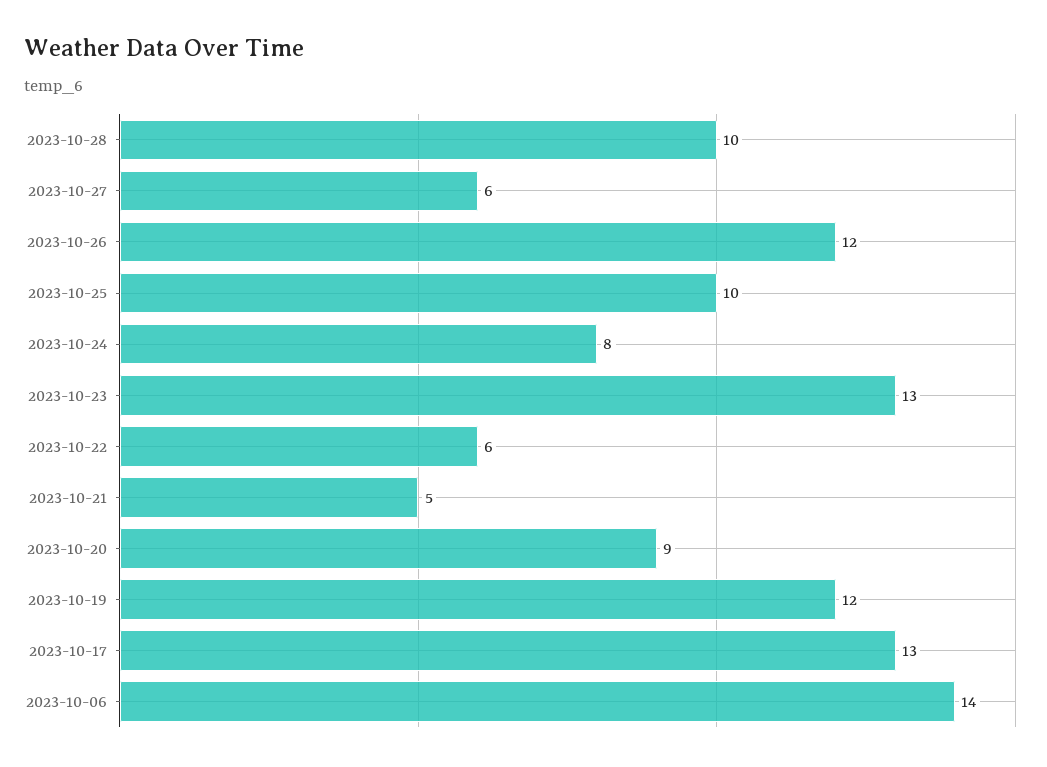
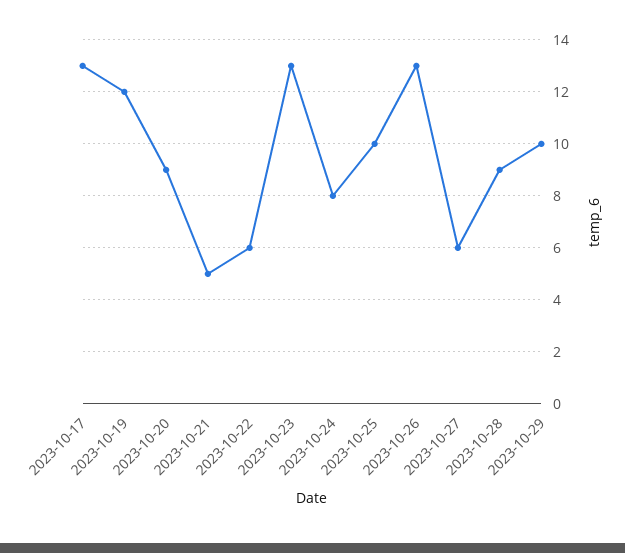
2023-10-28: 10 -> 9
2023-10-26: 12 -> 13
2023-10-06: 14 -> none
2023-10-29: none -> 10

